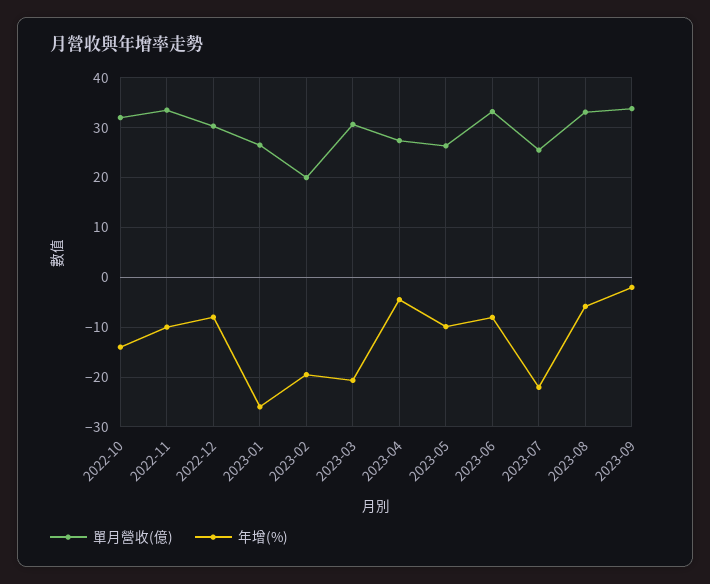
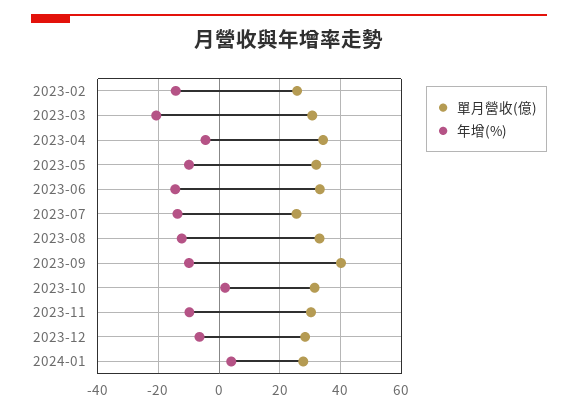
單月營收(億), 2022-10: 32 -> none
年增(%), 2022-10: -14 -> none
單月營收(億), 2022-11: 34 -> none
年增(%), 2022-11: -10 -> none
單月營收(億), 2022-12: 30 -> none
年增(%), 2022-12: -8 -> none
單月營收(億), 2023-01: 26 -> none
年增(%), 2023-01: -26 -> none
單月營收(億), 2023-02: 20 -> 26
年增(%), 2023-02: -20 -> -14
單月營收(億), 2023-04: 28 -> 34
單月營收(億), 2023-05: 26 -> 32
年增(%), 2023-06: -8 -> -14
年增(%), 2023-07: -22 -> -14
年增(%), 2023-08: -6 -> -12
單月營收(億), 2023-09: 34 -> 40
年增(%), 2023-09: -2 -> -10
單月營收(億), 2023-10: none -> 32
年增(%), 2023-10: none -> 2
單月營收(億), 2023-11: none -> 30
年增(%), 2023-11: none -> -10
單月營收(億), 2023-12: none -> 28
年增(%), 2023-12: none -> -6
單月營收(億), 2024-01: none -> 28
年增(%), 2024-01: none -> 4

